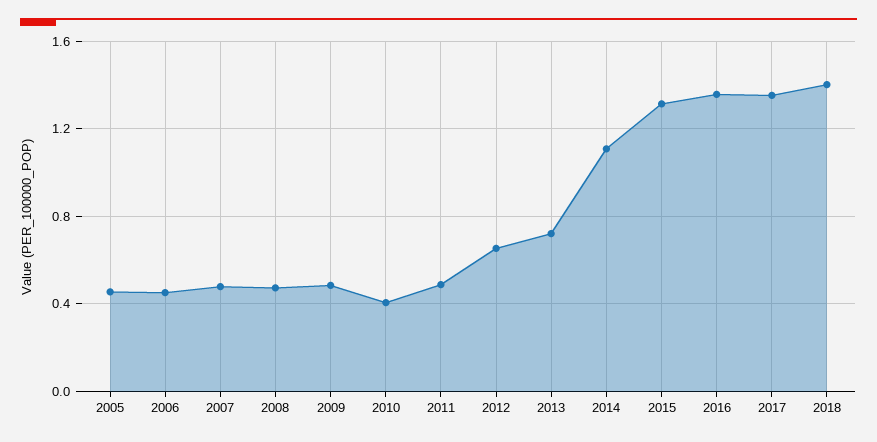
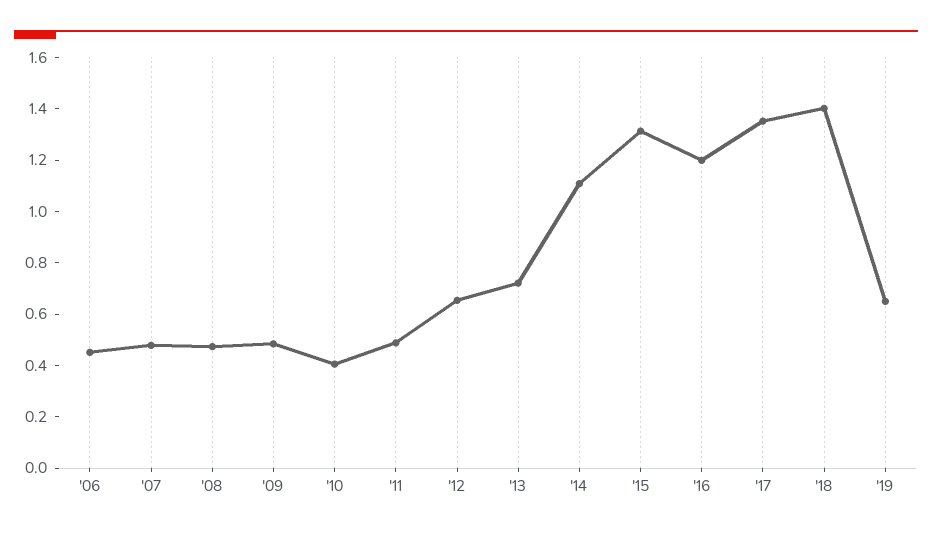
2005: 0.45 -> none
2016: 1.35 -> 1.2
'19: none -> 0.65

